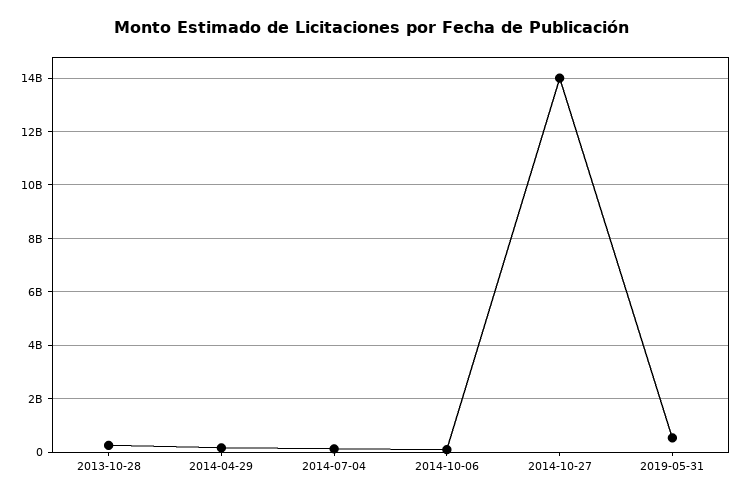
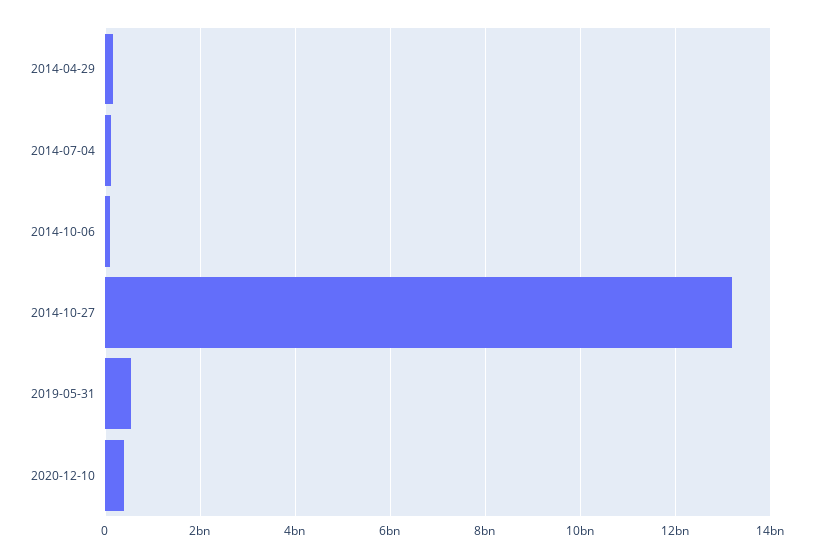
2013-10-28: 250000000 -> none
2014-10-27: 14000000000 -> 13200000000
2020-12-10: none -> 400000000

